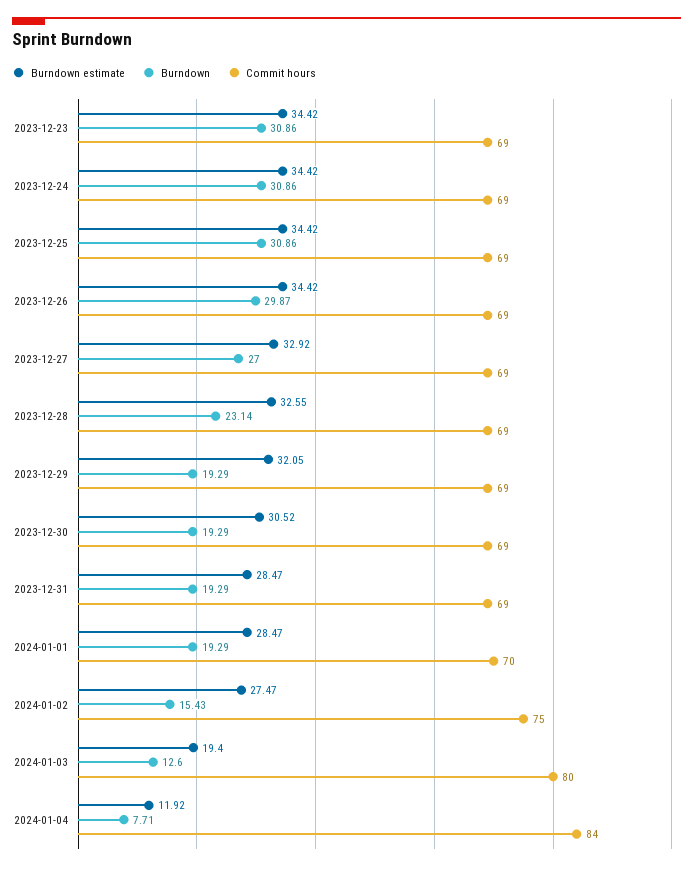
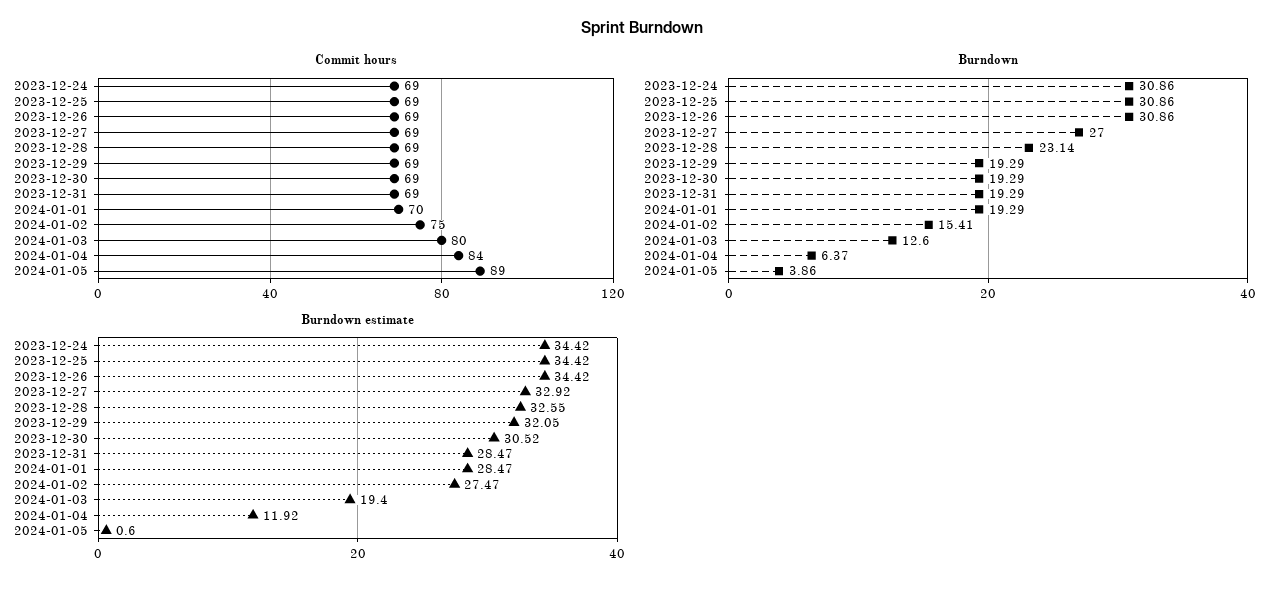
Burndown estimate, 2023-12-23: 34.42 -> none
Burndown, 2023-12-23: 30.86 -> none
Commit hours, 2023-12-23: 69 -> none
Burndown, 2023-12-26: 29.87 -> 30.86
Burndown, 2024-01-02: 15.43 -> 15.41
Burndown, 2024-01-04: 7.71 -> 6.37
Commit hours, 2024-01-05: none -> 89
Burndown, 2024-01-05: none -> 3.86
Burndown estimate, 2024-01-05: none -> 0.6

